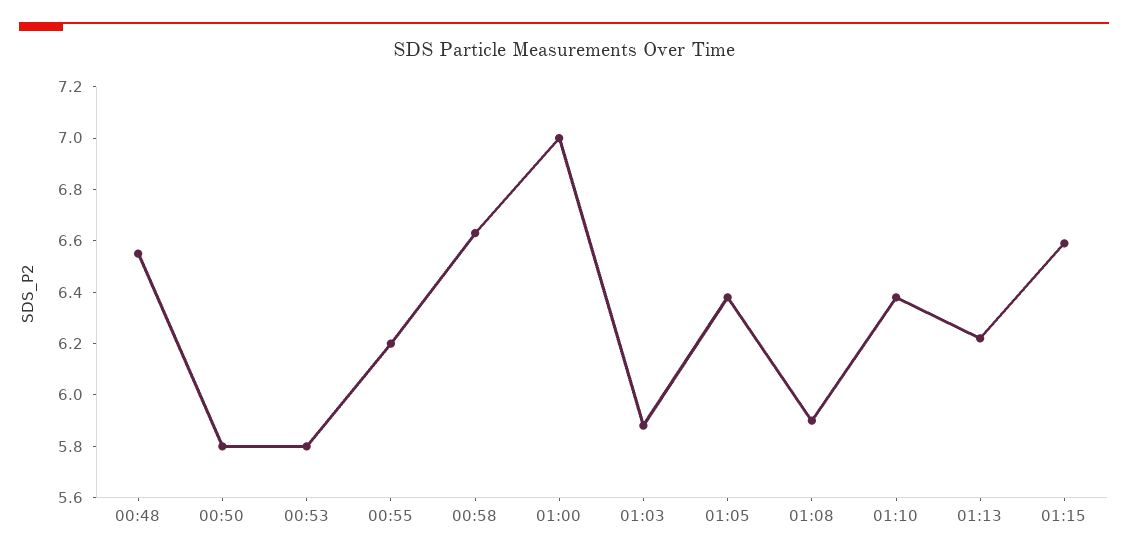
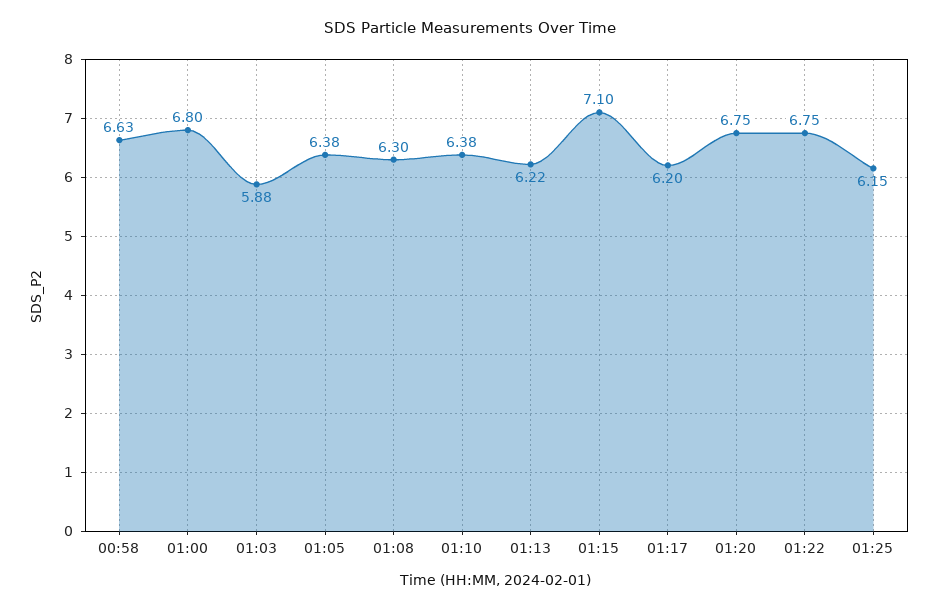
00:48: 6.55 -> none
00:50: 5.8 -> none
00:53: 5.8 -> none
00:55: 6.2 -> none
01:00: 7 -> 6.8
01:08: 5.9 -> 6.3
01:15: 6.6 -> 7.1
01:17: none -> 6.2
01:20: none -> 6.75
01:22: none -> 6.75
01:25: none -> 6.15

